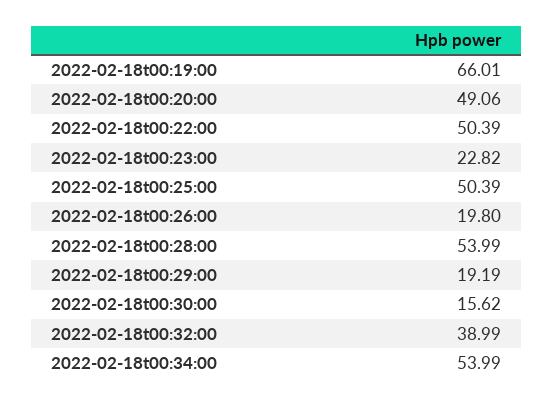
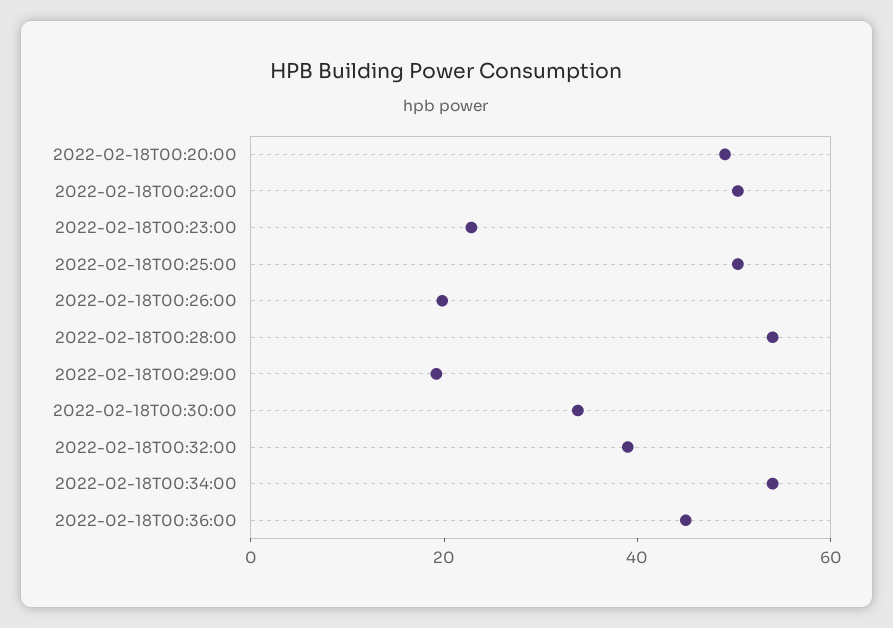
2022-02-18t00:19:00: 66.01 -> none
2022-02-18t00:30:00: 15.62 -> 35
2022-02-18T00:36:00: none -> 45

